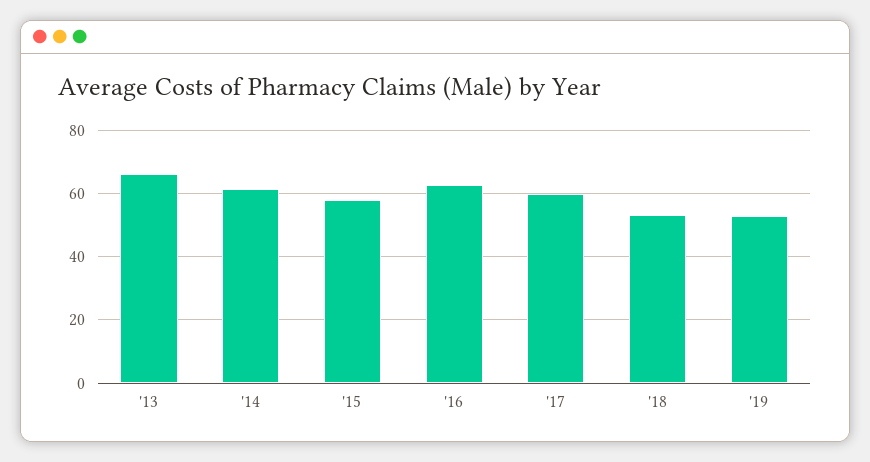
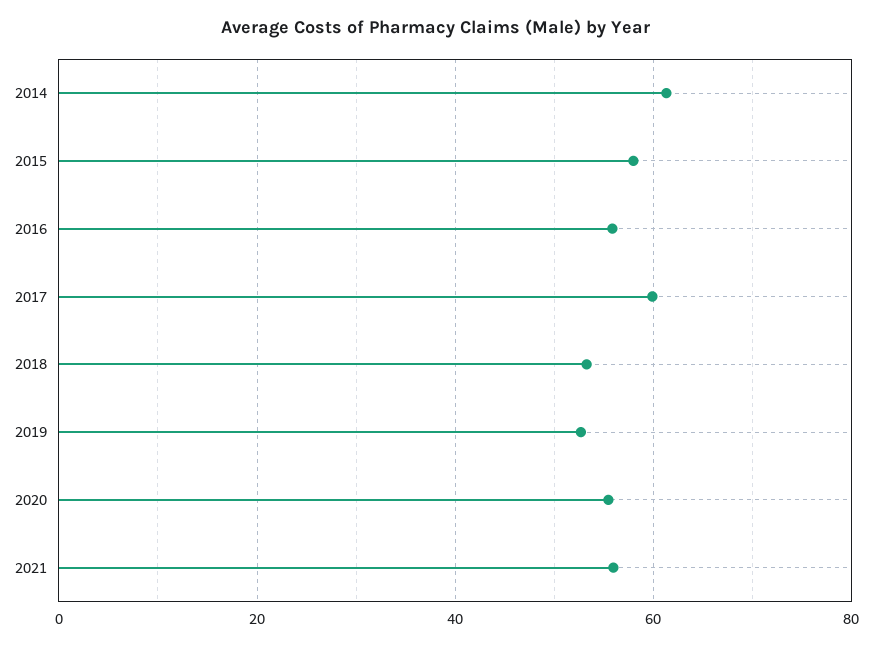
'13: 66 -> none
'16: 62 -> 56
2020: none -> 56
2021: none -> 56

